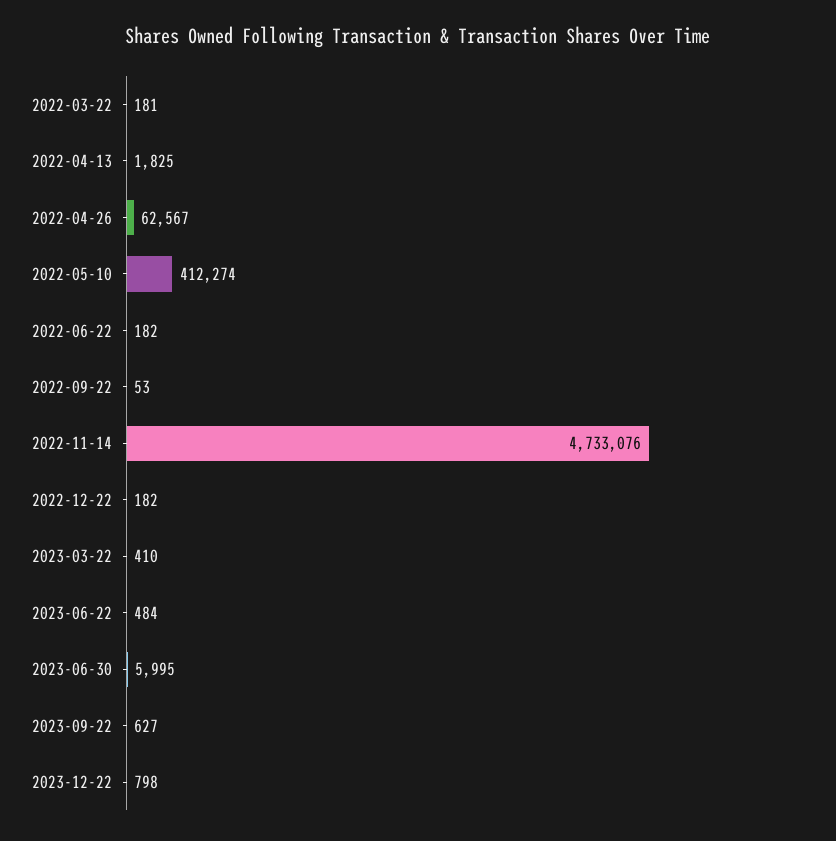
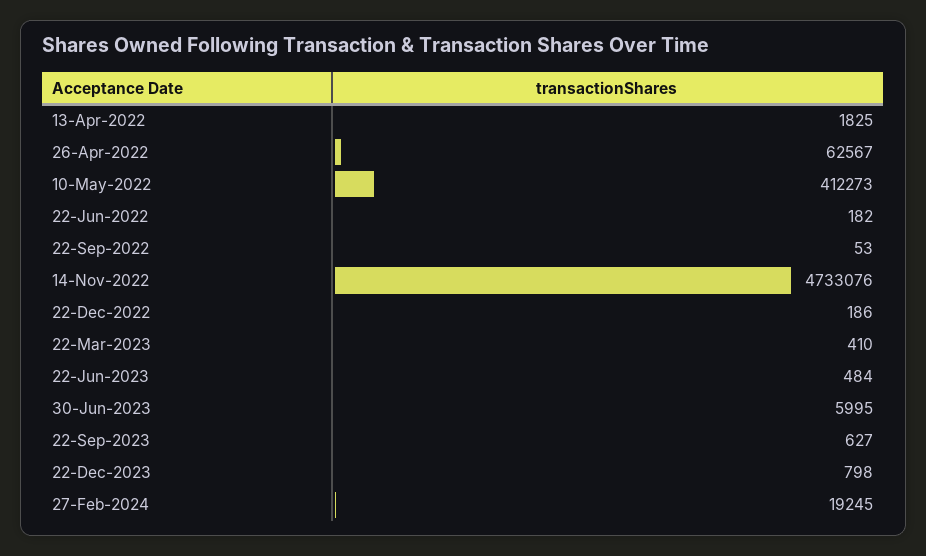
2022-03-22: 181 -> none
2022-05-10: 412274 -> 412273
2022-12-22: 182 -> 186
27-Feb-2024: none -> 19245

